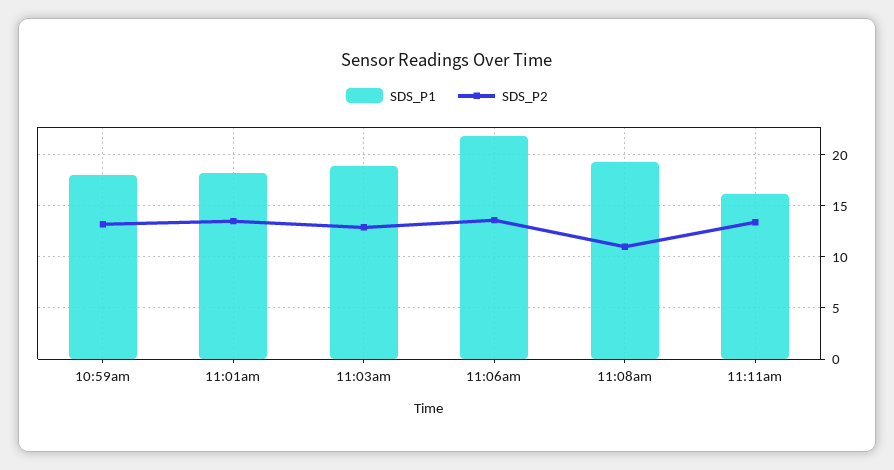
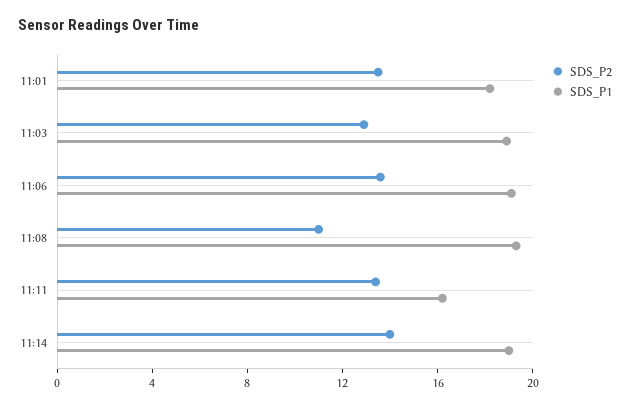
SDS_P1, 10:59am: 18 -> none
SDS_P2, 10:59am: 13 -> none
SDS_P1, 11:06am: 22 -> 19
SDS_P2, 11:14: none -> 14
SDS_P1, 11:14: none -> 19

